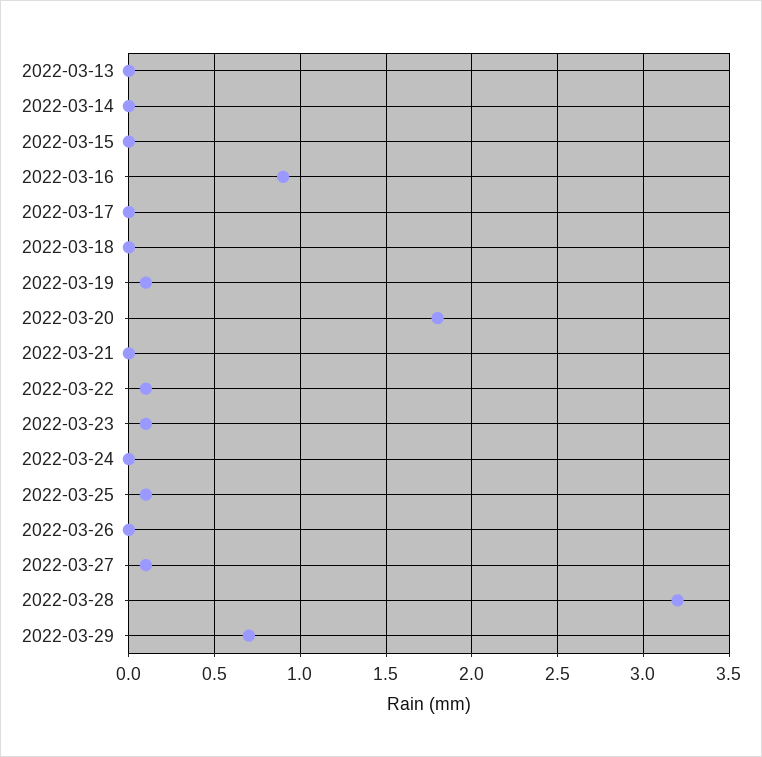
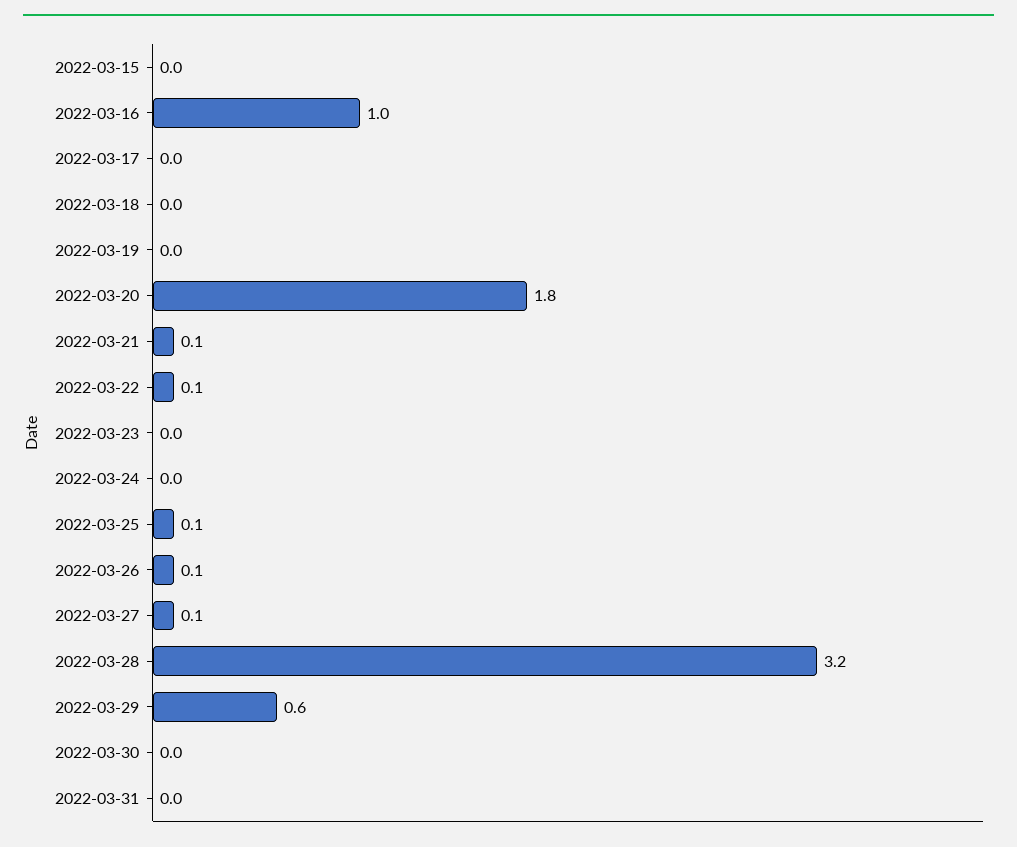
2022-03-13: 0 -> none
2022-03-14: 0 -> none
2022-03-16: 0.9 -> 1
2022-03-19: 0.1 -> 0
2022-03-21: 0 -> 0.1
2022-03-23: 0.1 -> 0
2022-03-26: 0 -> 0.1
2022-03-29: 0.7 -> 0.6
2022-03-30: none -> 0
2022-03-31: none -> 0

